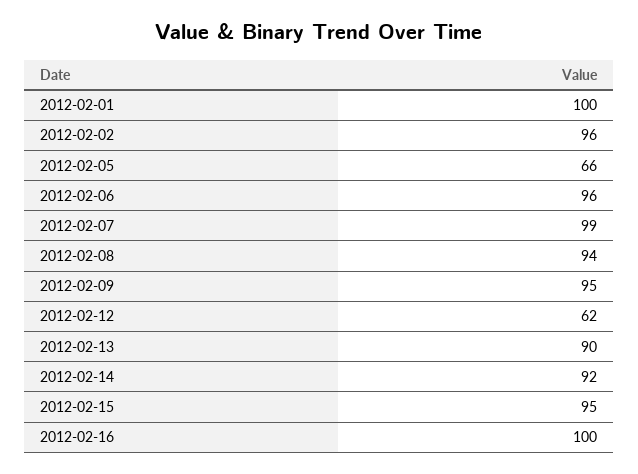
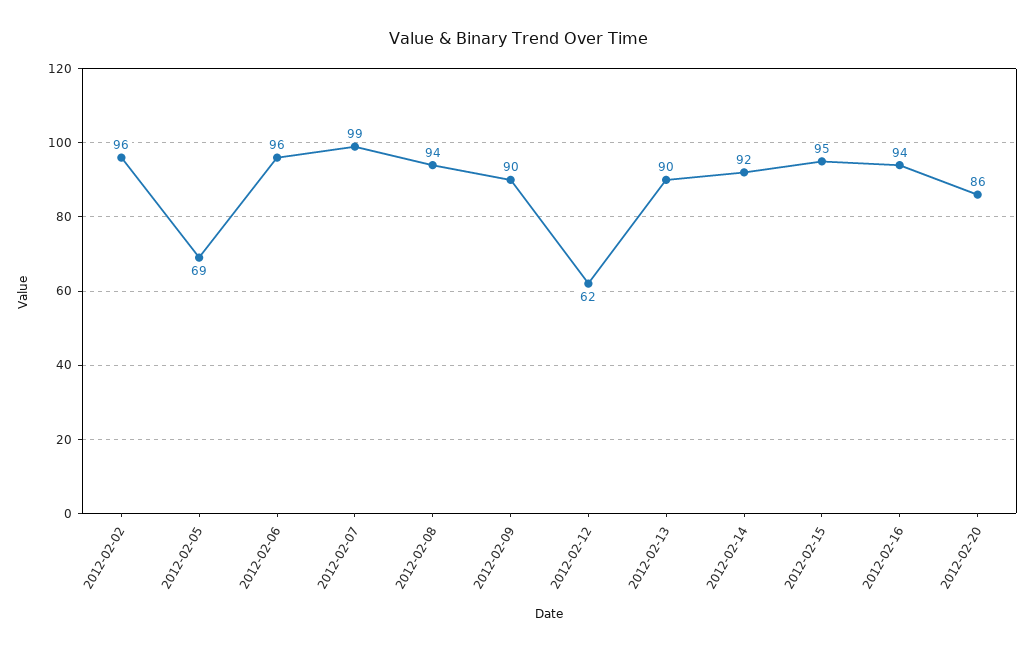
2012-02-01: 100 -> none
2012-02-05: 66 -> 69
2012-02-09: 95 -> 90
2012-02-16: 100 -> 94
2012-02-20: none -> 86

